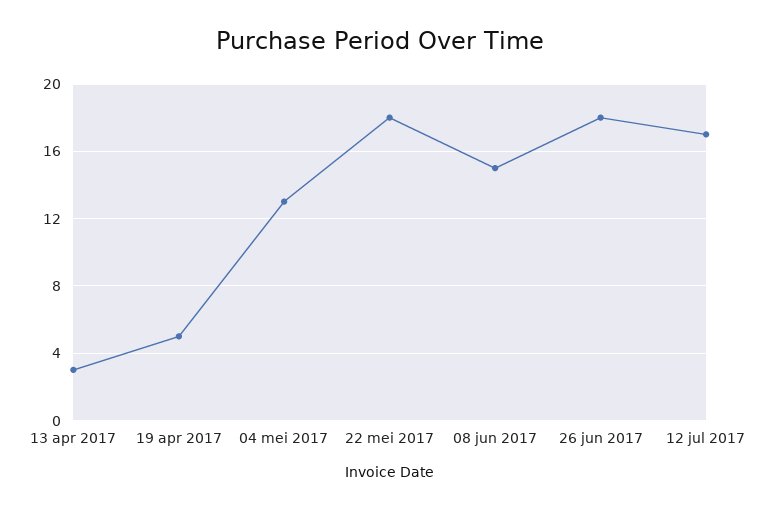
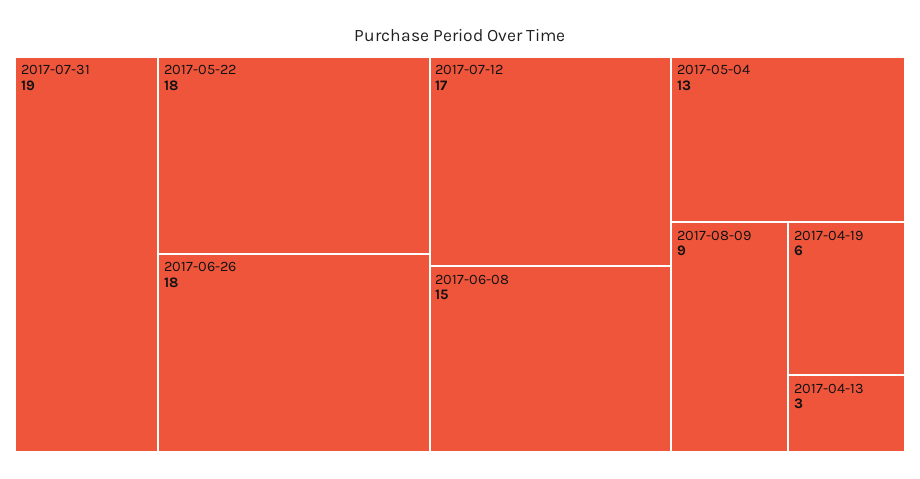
19 apr 2017: 5 -> 6
2017-07-31: none -> 19
2017-08-09: none -> 9

